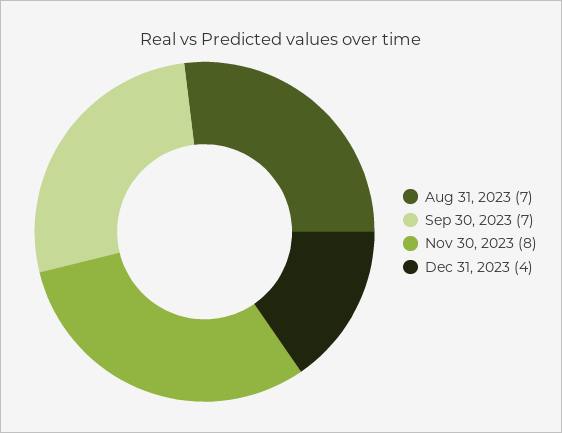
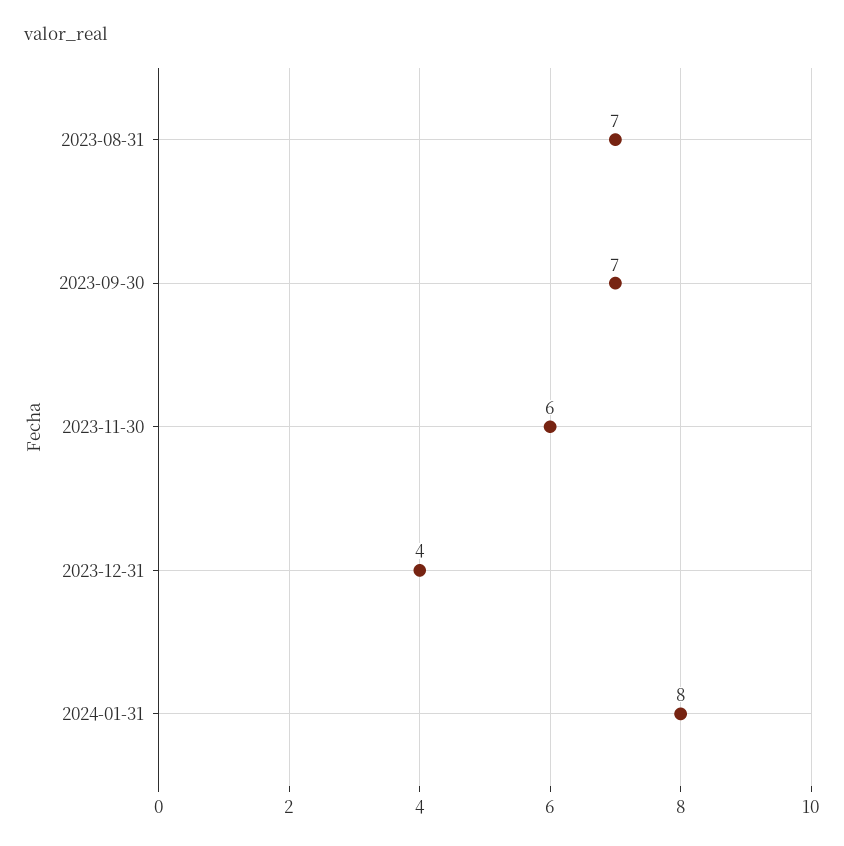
Nov 30, 2023: 8 -> 6
2024-01-31: none -> 8

